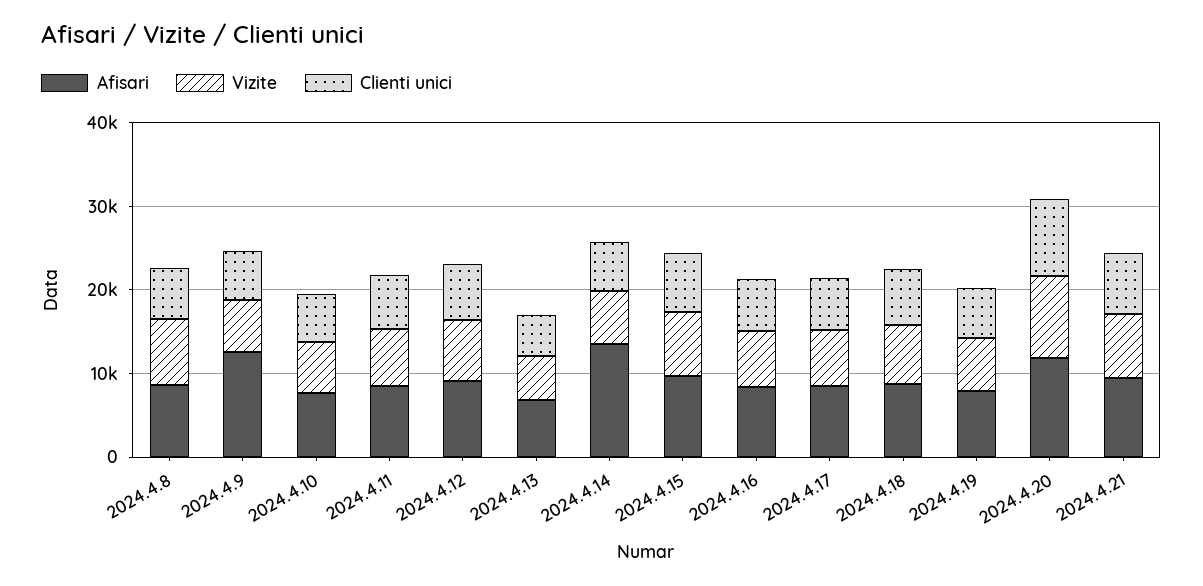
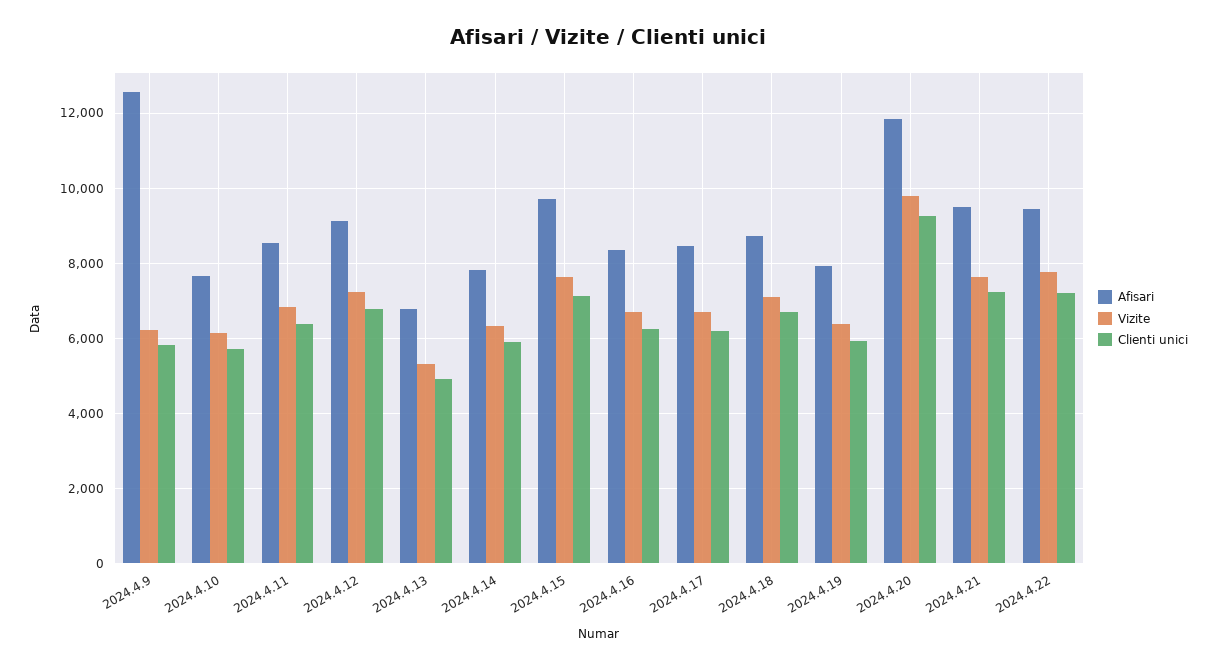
Afisari, 2024.4.8: 8000 -> none
Vizite, 2024.4.8: 8000 -> none
Clienti unici, 2024.4.8: 6000 -> none
Afisari, 2024.4.14: 14000 -> 7800
Afisari, 2024.4.22: none -> 9400
Vizite, 2024.4.22: none -> 7800
Clienti unici, 2024.4.22: none -> 7200

